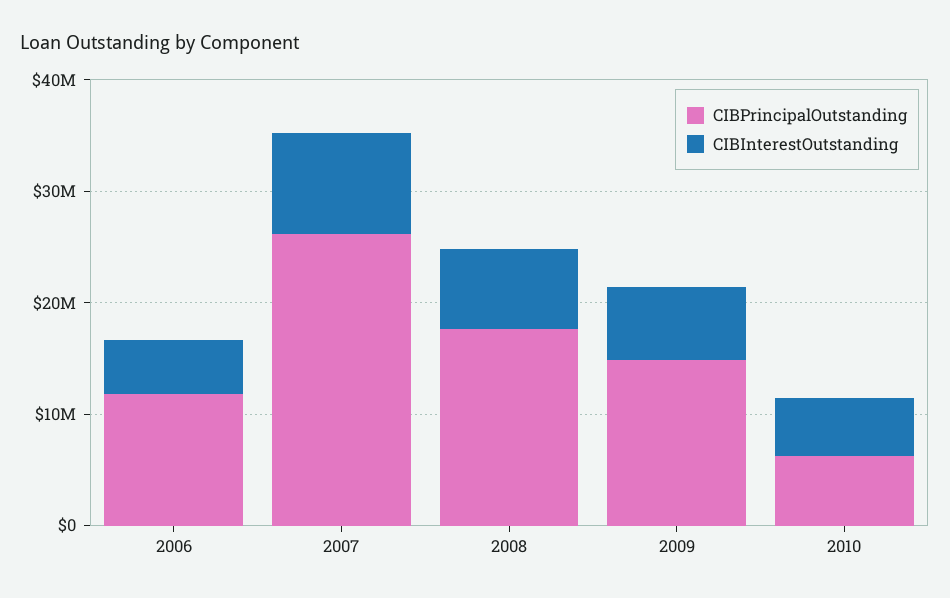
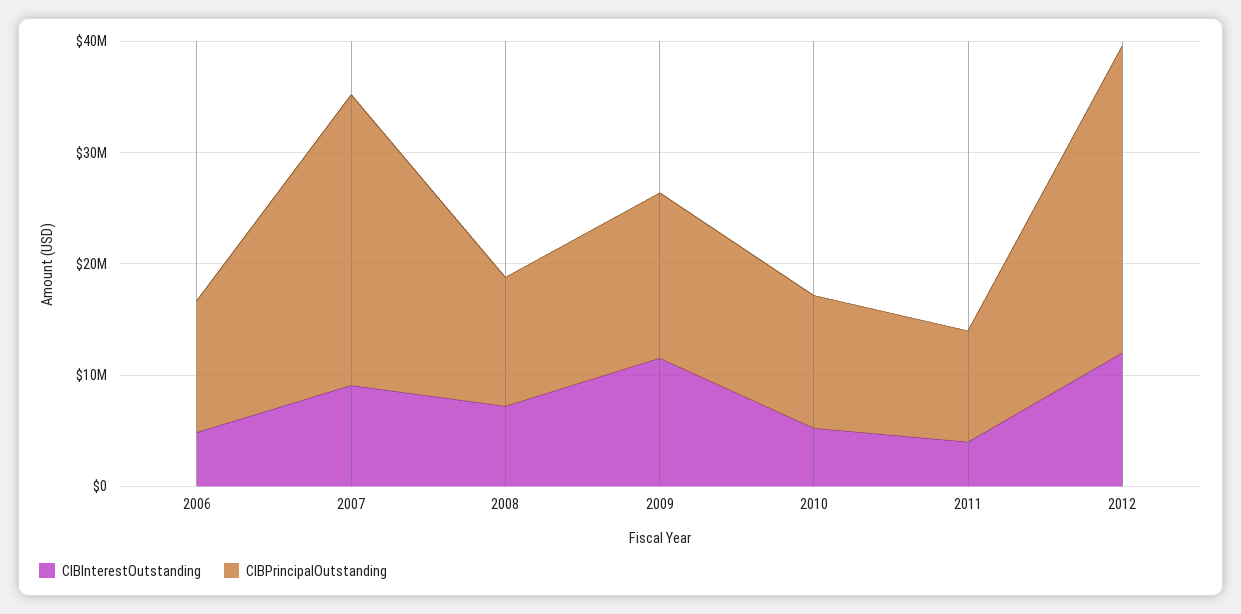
CIBPrincipalOutstanding, 2008: 18000000 -> 12000000
CIBInterestOutstanding, 2009: 6000000 -> 12000000
CIBPrincipalOutstanding, 2010: 6000000 -> 12000000
CIBInterestOutstanding, 2011: none -> 4000000
CIBPrincipalOutstanding, 2011: none -> 10000000
CIBInterestOutstanding, 2012: none -> 12000000
CIBPrincipalOutstanding, 2012: none -> 28000000

